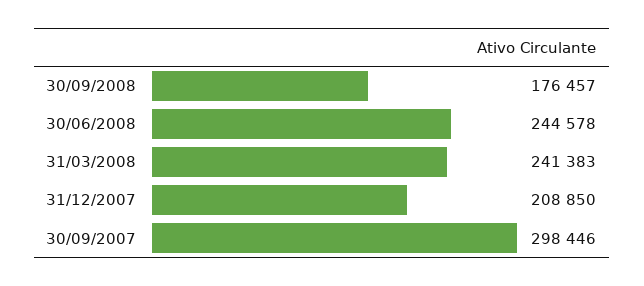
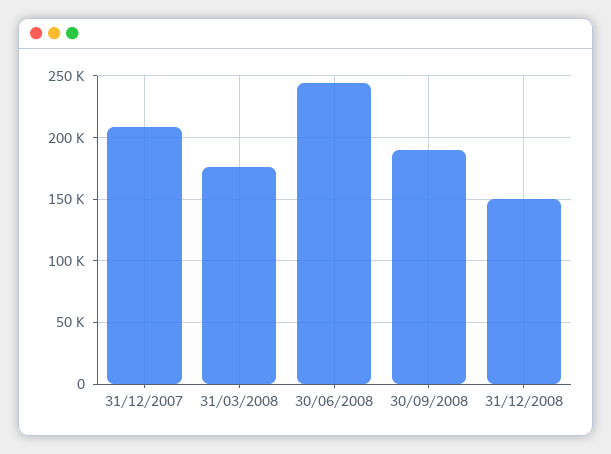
30/09/2008: 176457 -> 190000
31/03/2008: 241383 -> 175000
30/09/2007: 298446 -> none
31/12/2008: none -> 150000

